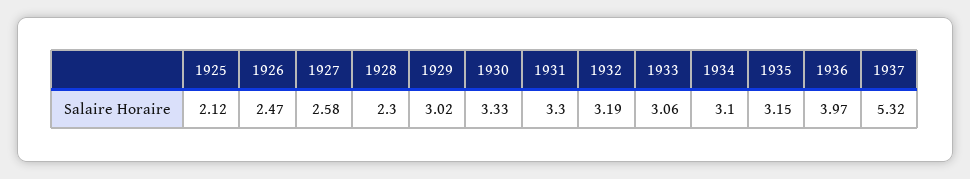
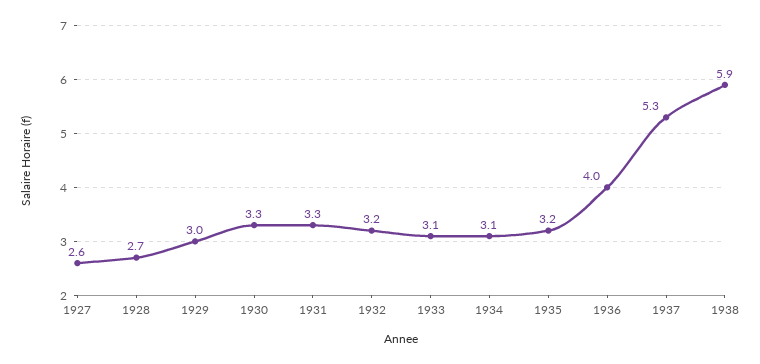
1925: 2.12 -> none
1926: 2.47 -> none
1928: 2.3 -> 2.7
1938: none -> 5.9

